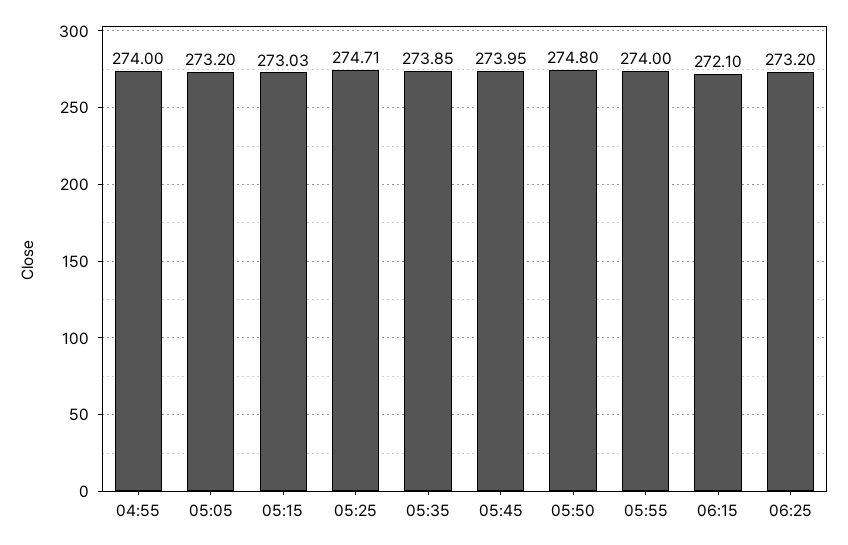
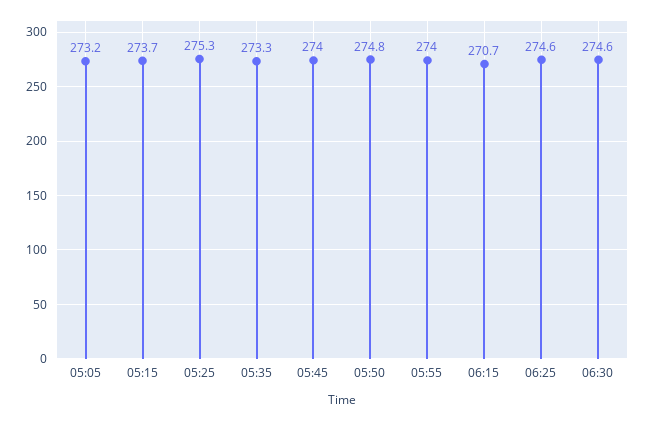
04:55: 274 -> none
05:15: 273.03 -> 273.7
05:25: 274.71 -> 275.3
05:35: 273.85 -> 273.3
06:15: 272.1 -> 270.7
06:25: 273.2 -> 274.6
06:30: none -> 274.6

